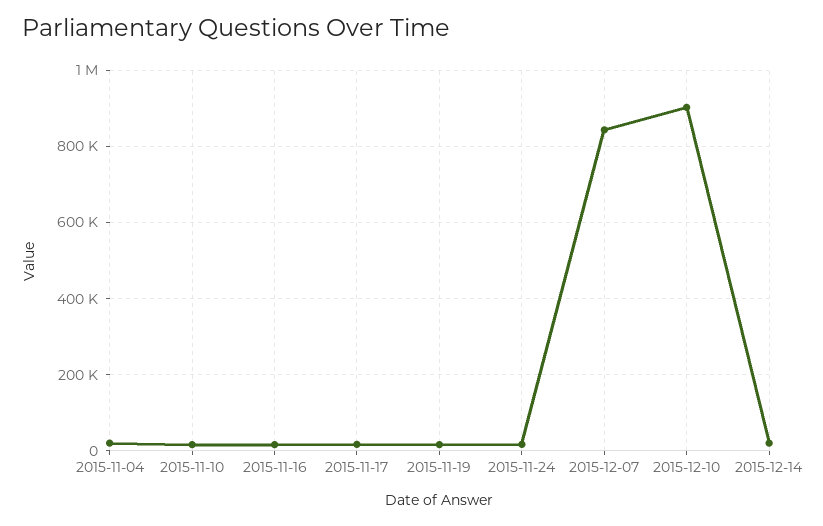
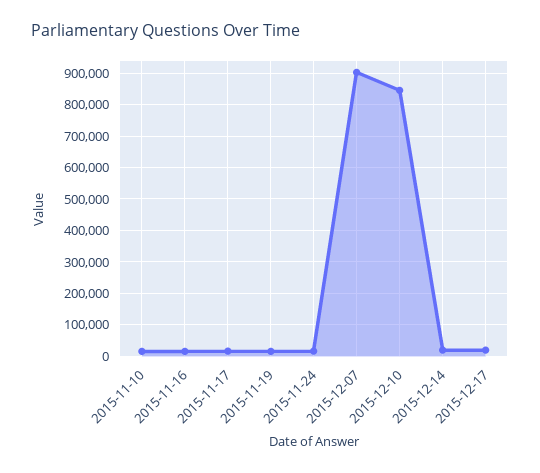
2015-11-04: 20000 -> none
2015-12-07: 840000 -> 900000
2015-12-10: 900000 -> 840000
2015-12-17: none -> 20000

